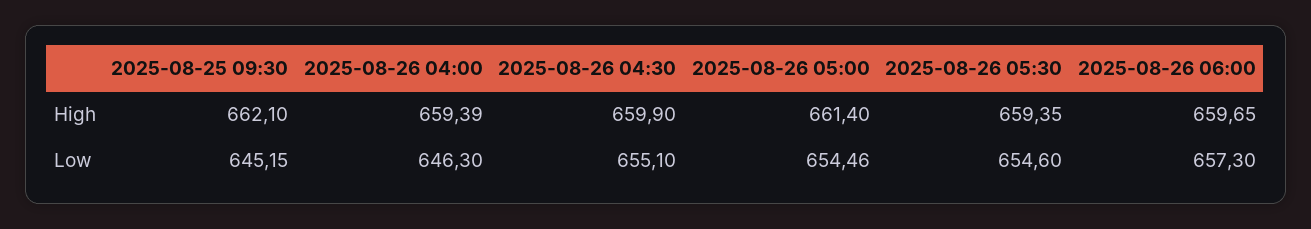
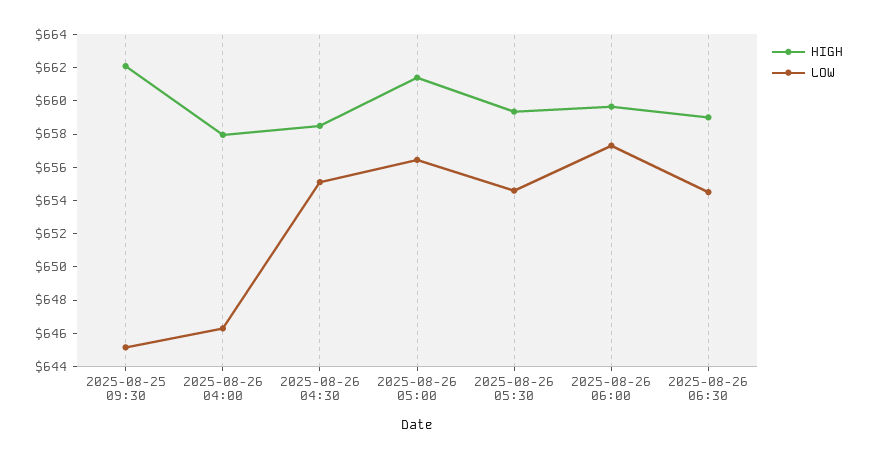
High, 2025-08-26 04:00: 659.39 -> 658
High, 2025-08-26 04:30: 659.9 -> 658.5
Low, 2025-08-26 05:00: 654.46 -> 656.5
High, 2025-08-26 06:30: none -> 659
Low, 2025-08-26 06:30: none -> 654.5

